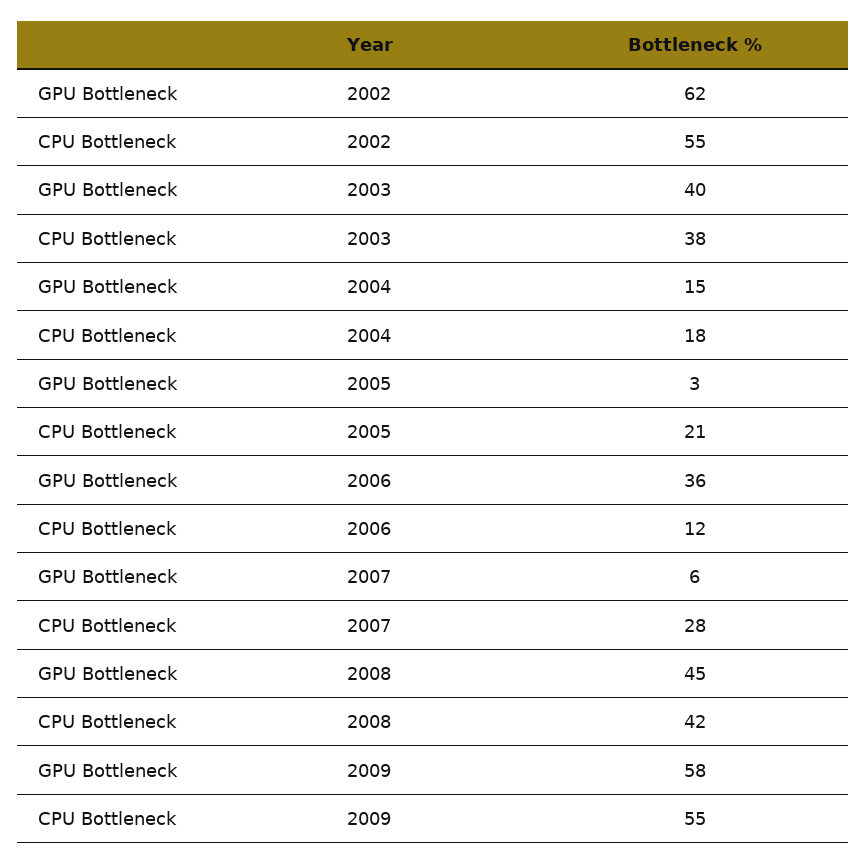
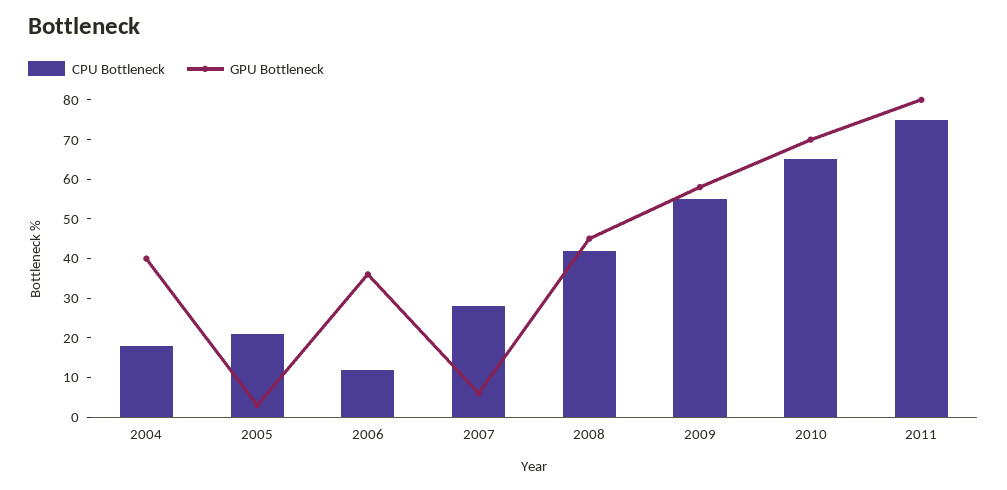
GPU Bottleneck, 2002: 62 -> none
CPU Bottleneck, 2002: 55 -> none
GPU Bottleneck, 2003: 40 -> none
CPU Bottleneck, 2003: 38 -> none
GPU Bottleneck, 2004: 15 -> 40
CPU Bottleneck, 2010: none -> 65
GPU Bottleneck, 2010: none -> 70
CPU Bottleneck, 2011: none -> 75
GPU Bottleneck, 2011: none -> 80

